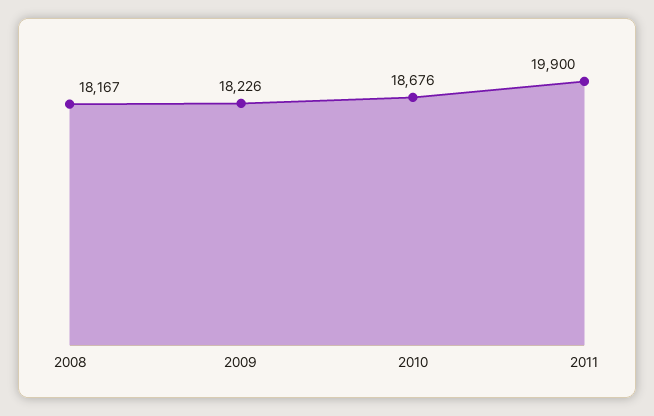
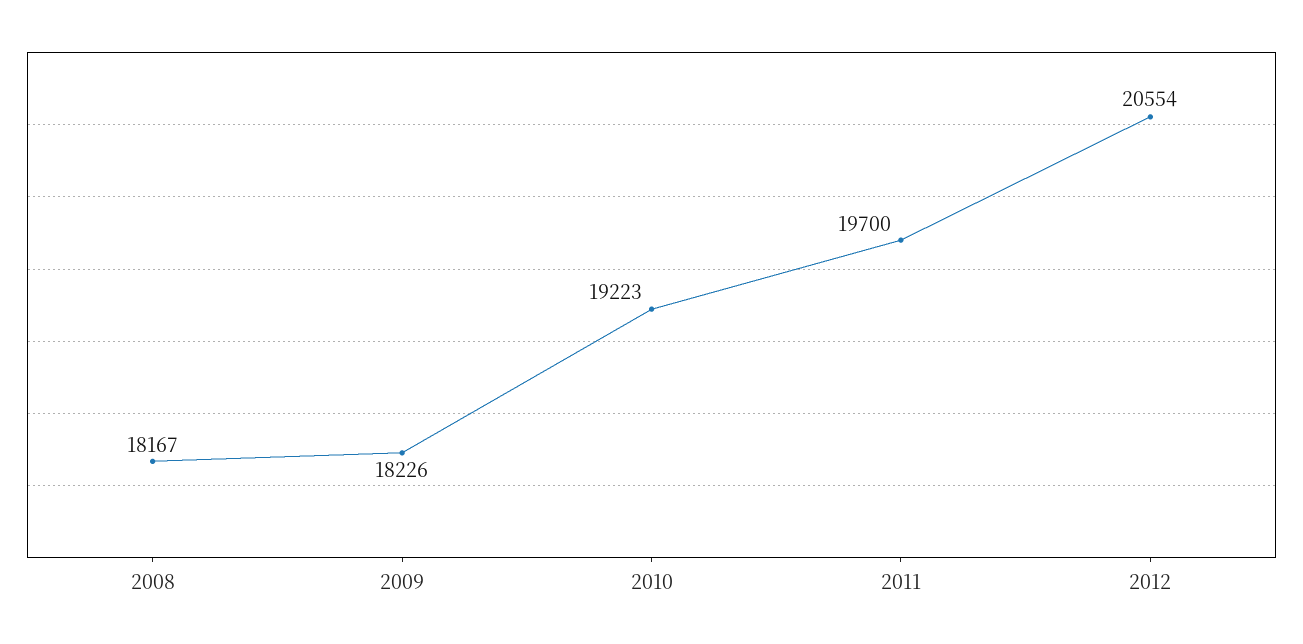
2010: 18676 -> 19223
2011: 19900 -> 19700
2012: none -> 20554

